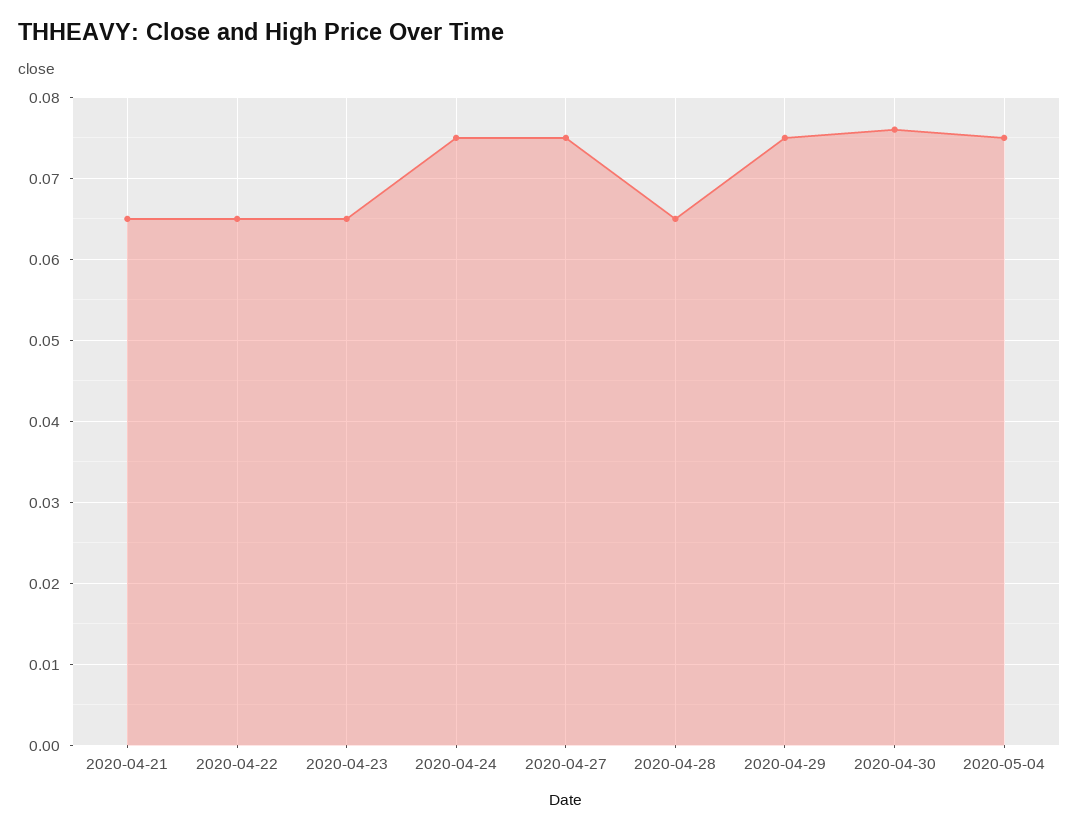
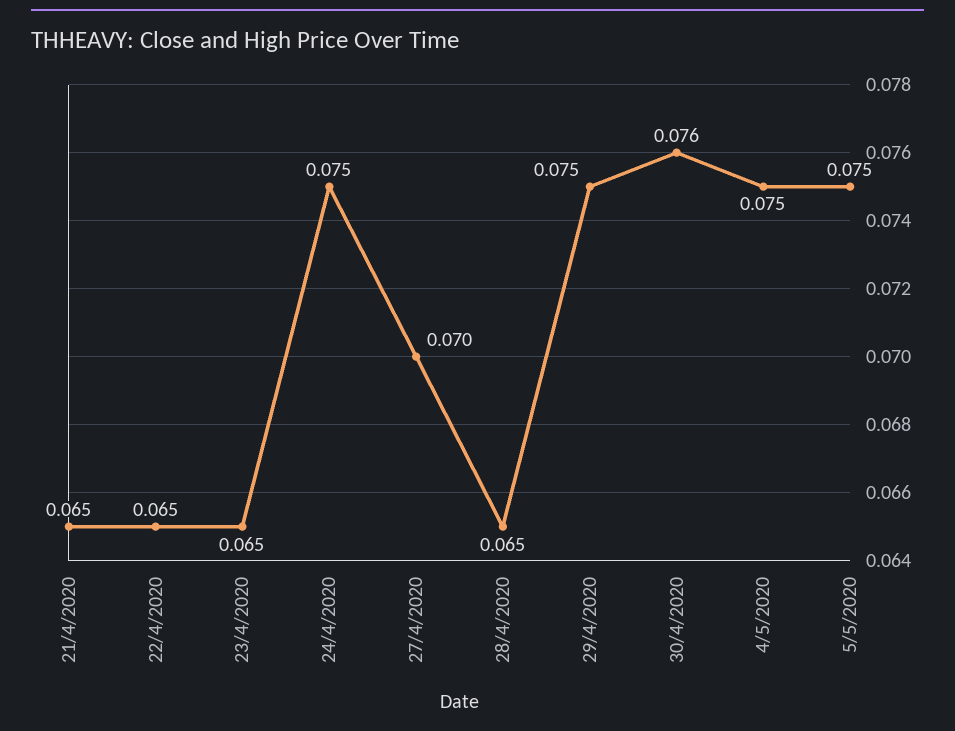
2020-04-27: 0.075 -> 0.07
5/5/2020: none -> 0.075

